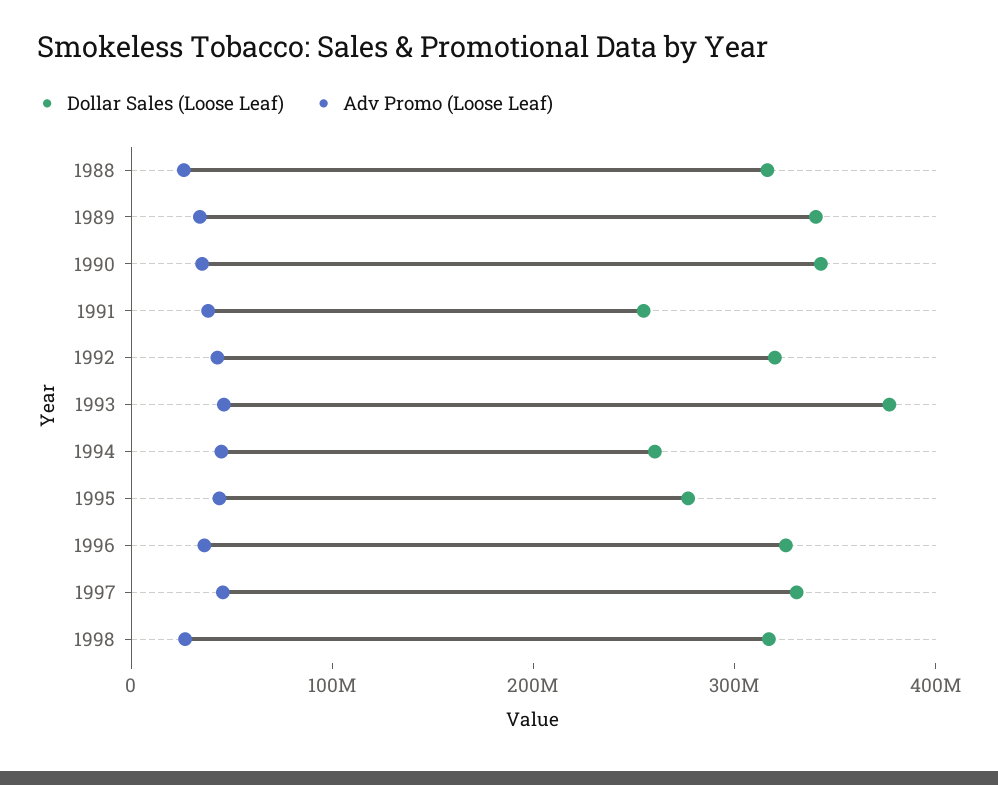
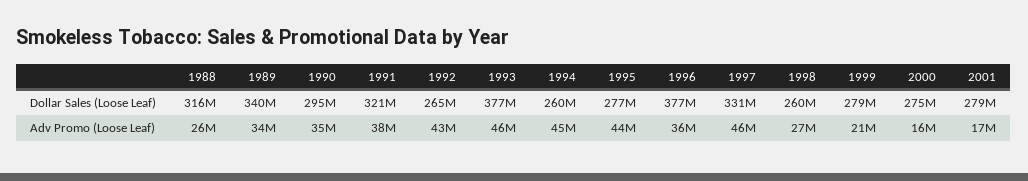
Dollar Sales (Loose Leaf), 1990: 340000000 -> 295000000
Dollar Sales (Loose Leaf), 1991: 260000000 -> 321000000
Dollar Sales (Loose Leaf), 1992: 320000000 -> 265000000
Dollar Sales (Loose Leaf), 1996: 320000000 -> 377000000
Dollar Sales (Loose Leaf), 1998: 320000000 -> 260000000
Dollar Sales (Loose Leaf), 1999: none -> 279000000
Dollar Sales (Loose Leaf), 2000: none -> 275000000
Dollar Sales (Loose Leaf), 2001: none -> 279000000
Adv Promo (Loose Leaf), 1999: none -> 21000000
Adv Promo (Loose Leaf), 2000: none -> 16000000
Adv Promo (Loose Leaf), 2001: none -> 17000000

